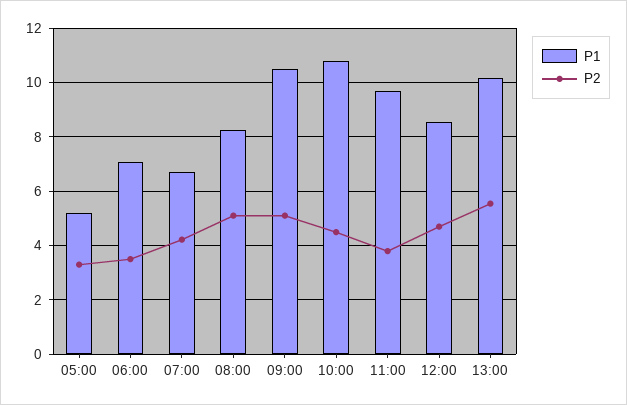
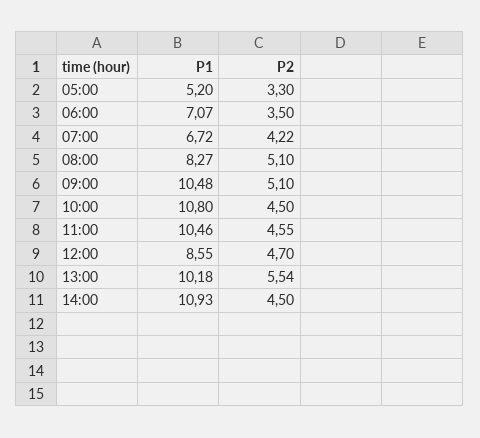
P1, 11:00: 9.75 -> 10.46
P2, 11:00: 3.75 -> 4.55
P1, 14:00: none -> 10.93
P2, 14:00: none -> 4.5

